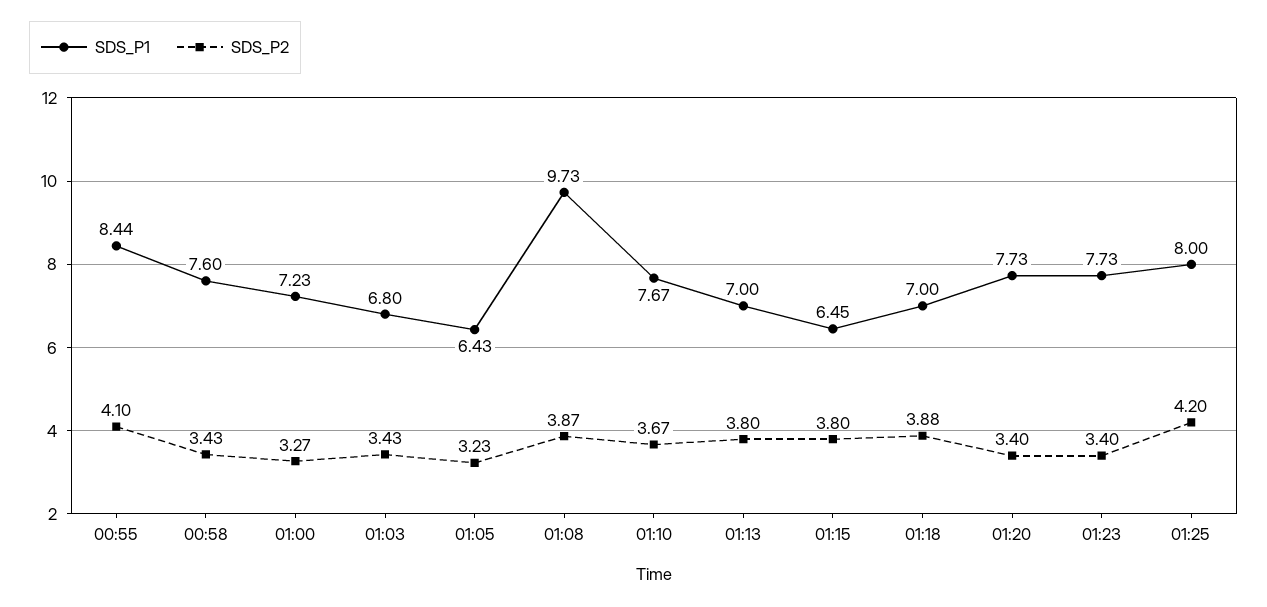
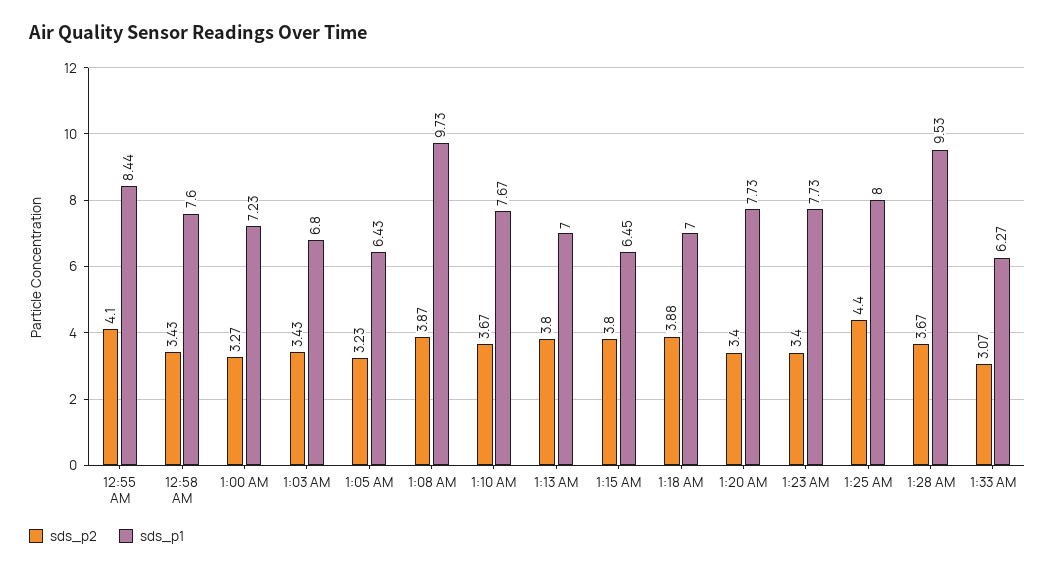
SDS_P2, 01:25: 4.2 -> 4.4
SDS_P2, 1:28 AM: none -> 3.67
SDS_P1, 1:28 AM: none -> 9.53
SDS_P2, 1:33 AM: none -> 3.07
SDS_P1, 1:33 AM: none -> 6.27

